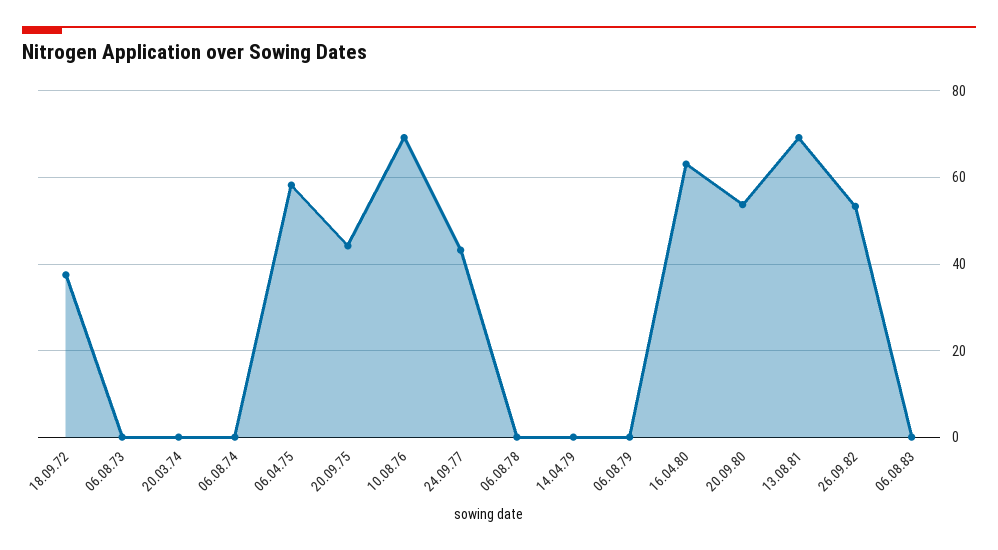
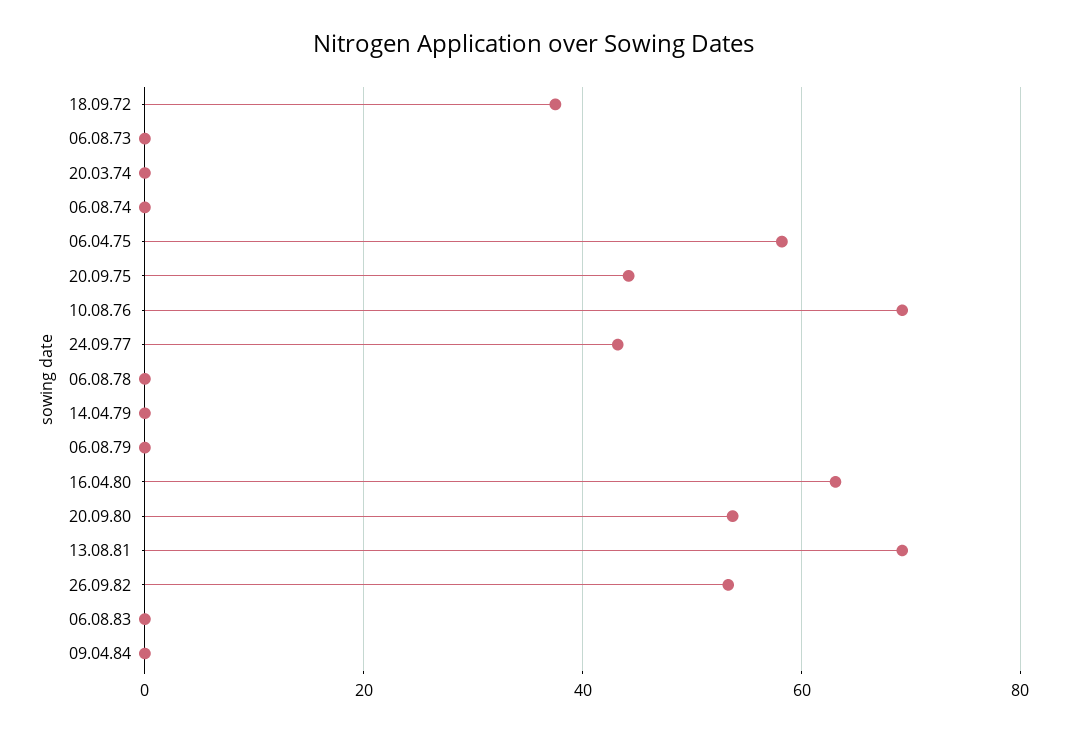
09.04.84: none -> 0

